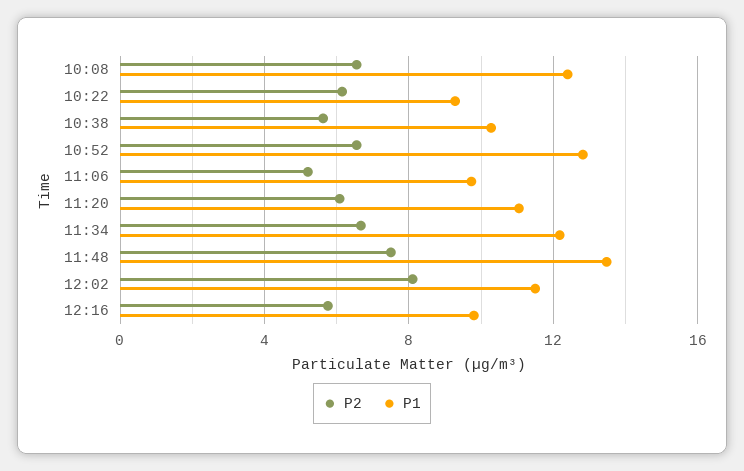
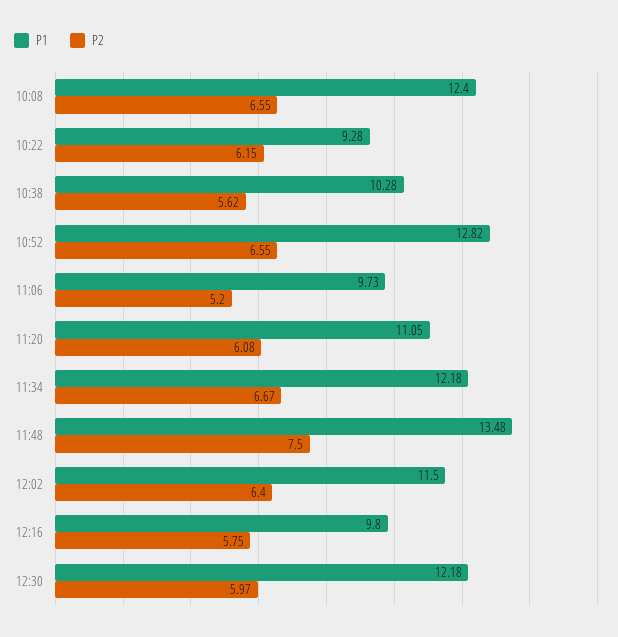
P2, 12:02: 8 -> 6.4
P1, 12:30: none -> 12.18
P2, 12:30: none -> 5.97

